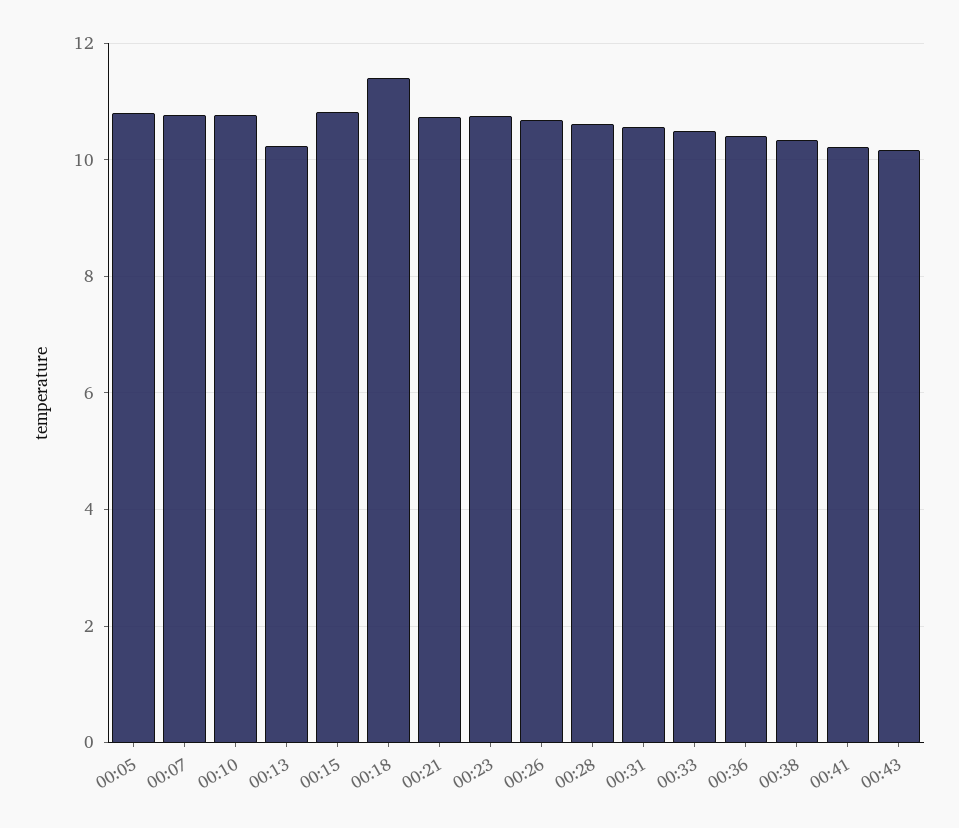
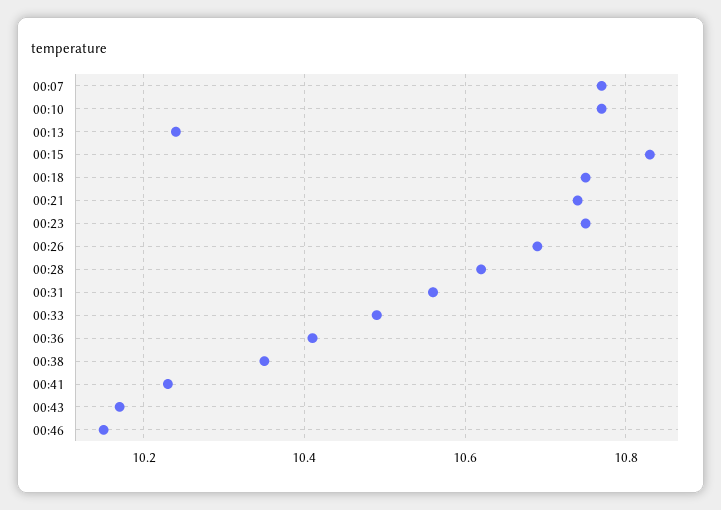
00:05: 10.8 -> none
00:18: 11.4 -> 10.75
00:46: none -> 10.15

